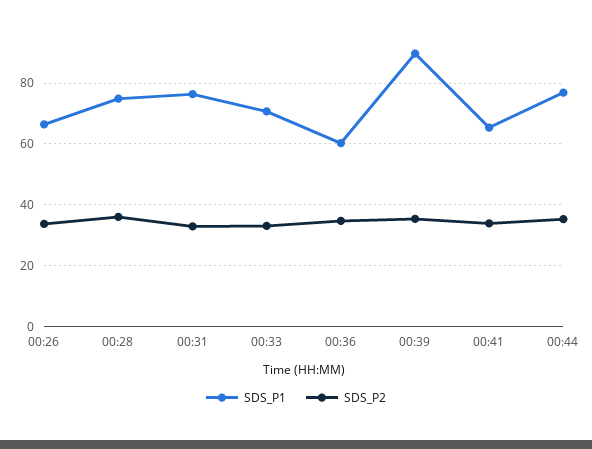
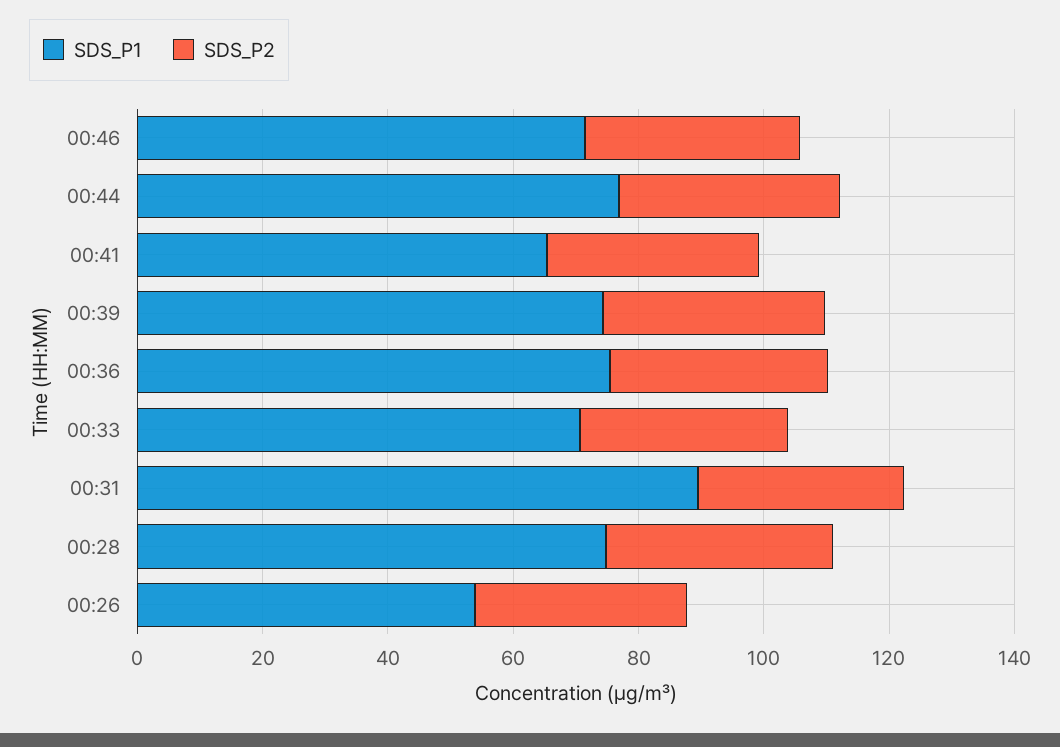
SDS_P1, 00:26: 66 -> 55
SDS_P1, 00:31: 76 -> 90
SDS_P1, 00:36: 60 -> 75
SDS_P1, 00:39: 90 -> 75
SDS_P1, 00:46: none -> 70
SDS_P2, 00:46: none -> 35

